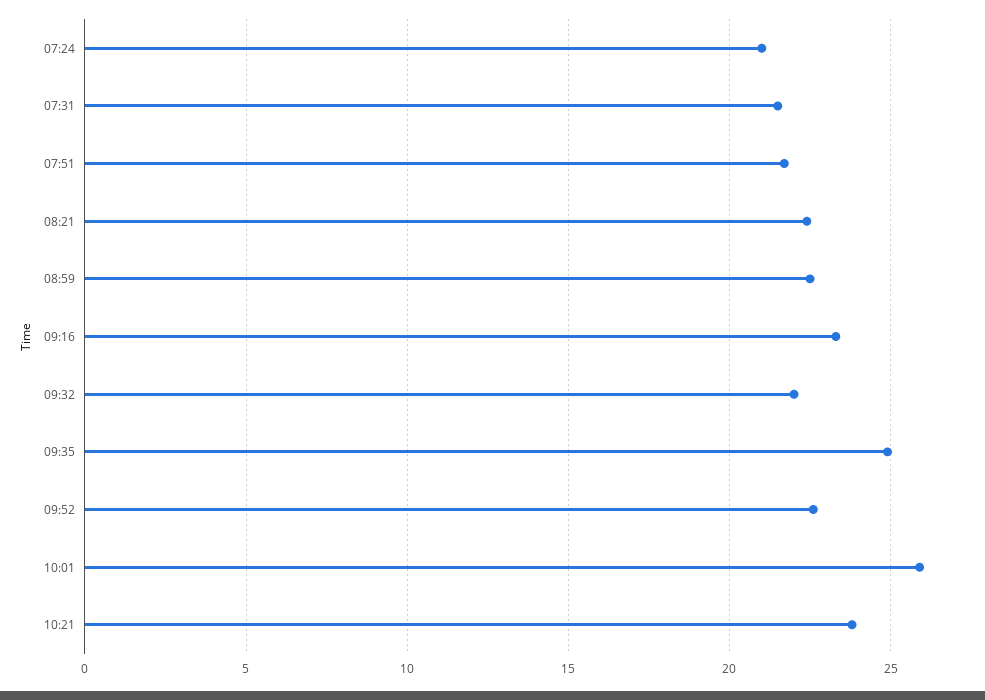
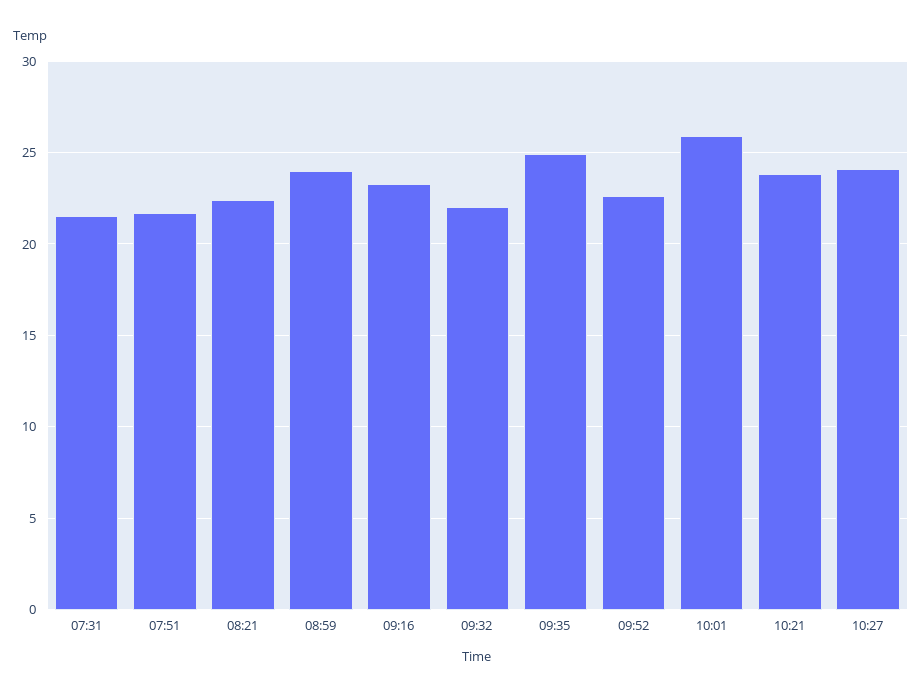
07:24: 21 -> none
08:59: 22.5 -> 24
10:27: none -> 24

